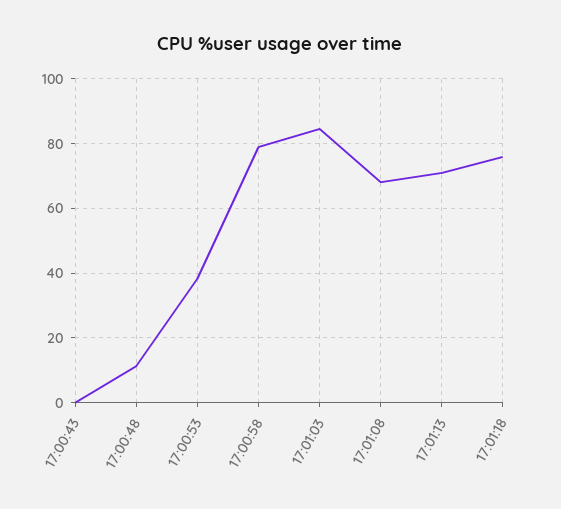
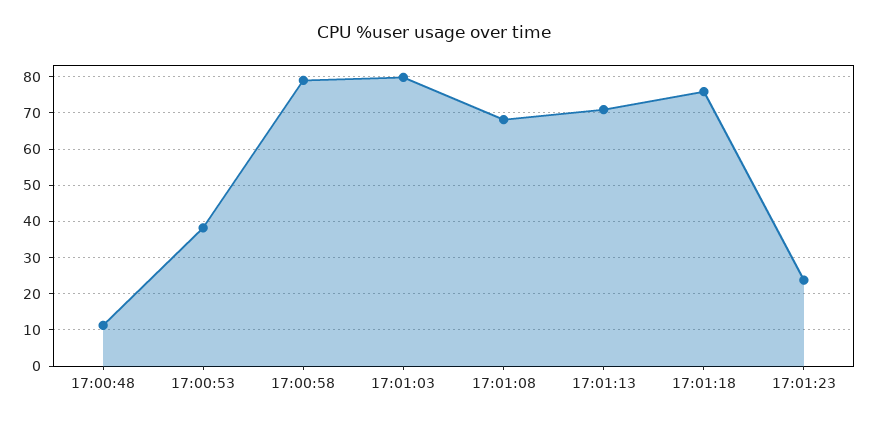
17:00:43: 0 -> none
17:01:03: 84 -> 80
17:01:23: none -> 24

